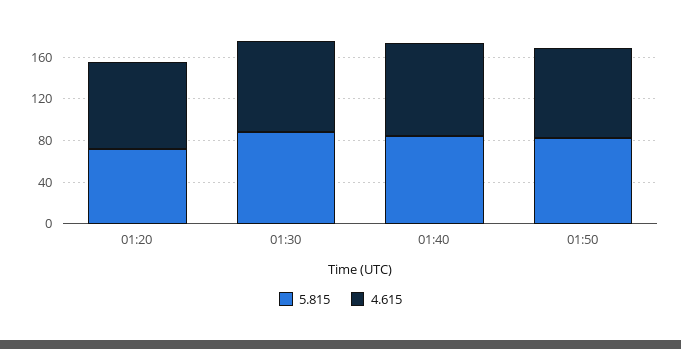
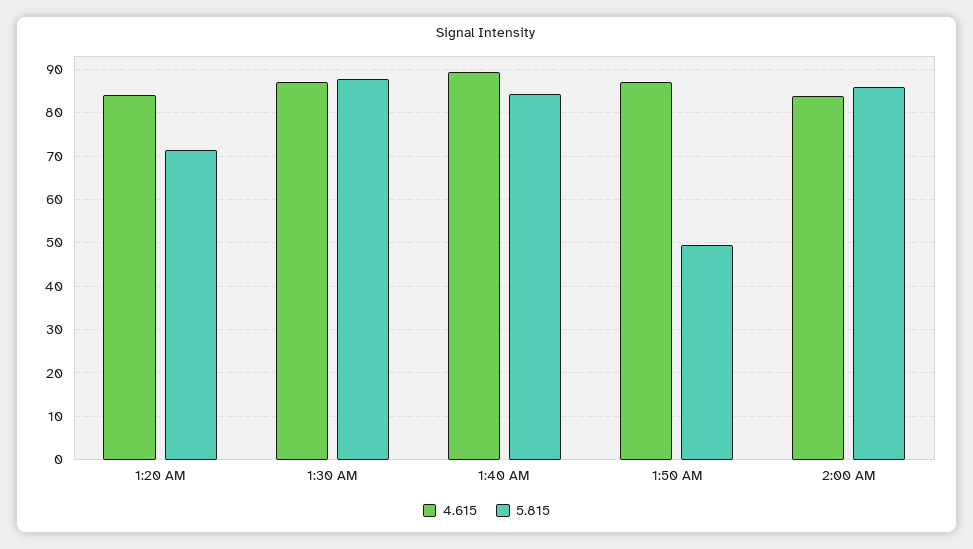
5.815, 01:50: 80 -> 50
4.615, 2:00 AM: none -> 84
5.815, 2:00 AM: none -> 86

